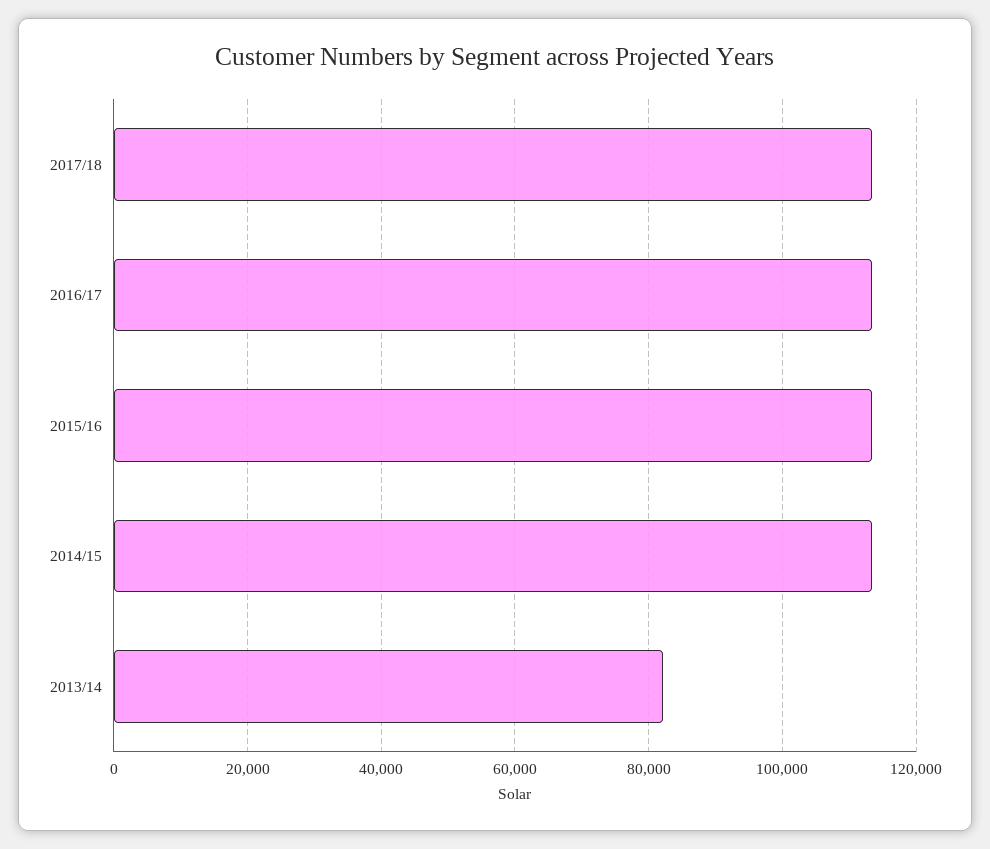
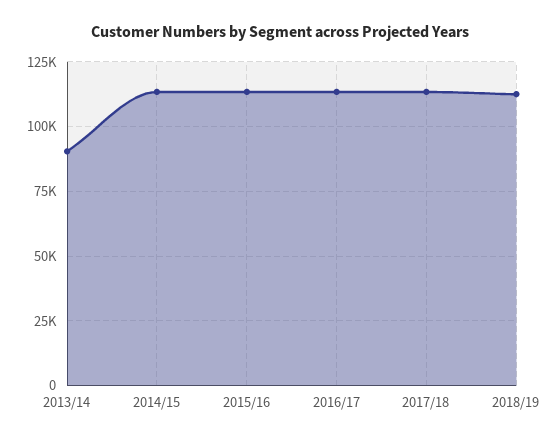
2013/14: 82000 -> 90000
2018/19: none -> 112500

